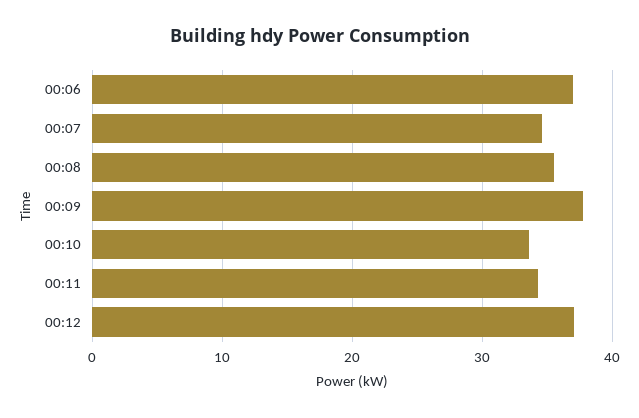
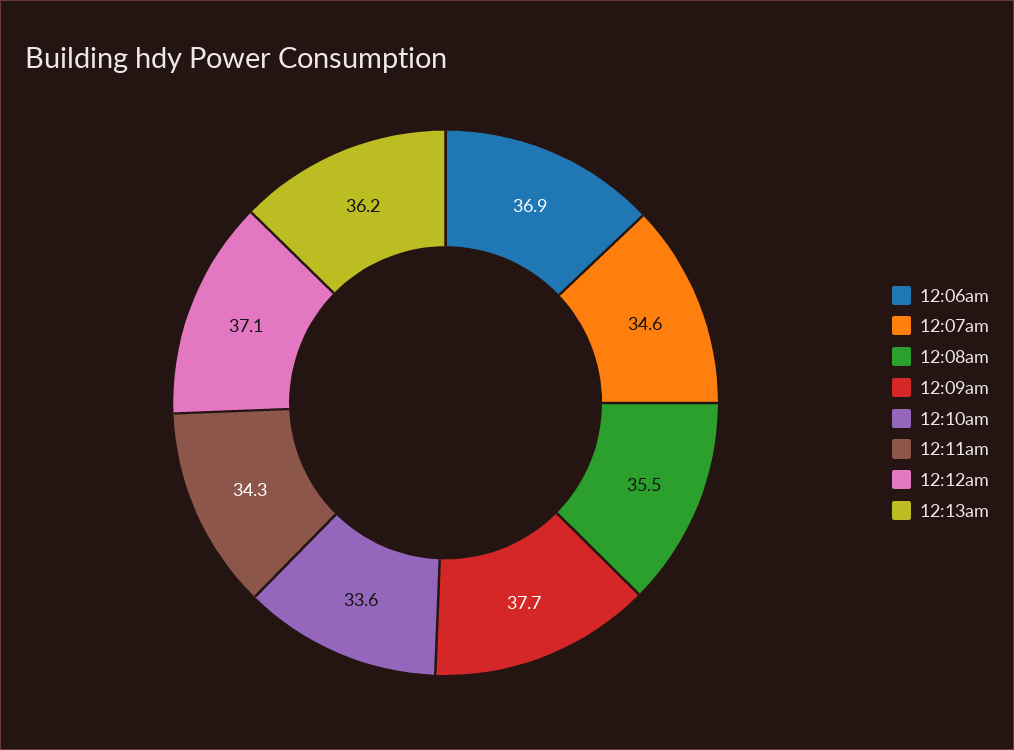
12:13am: none -> 36.2

